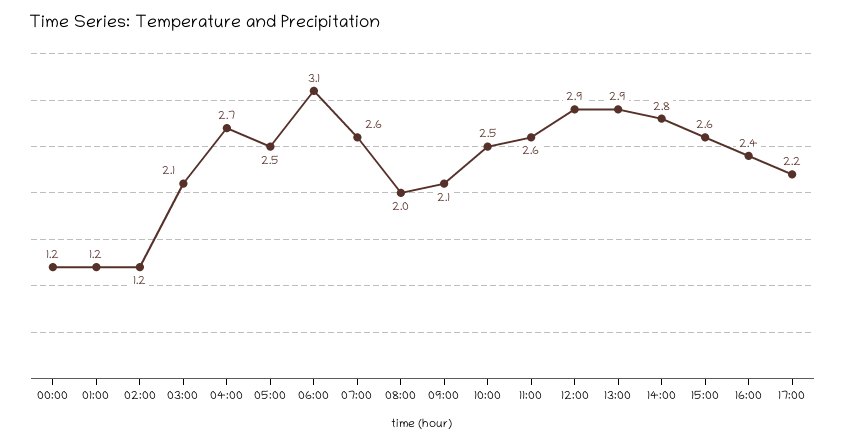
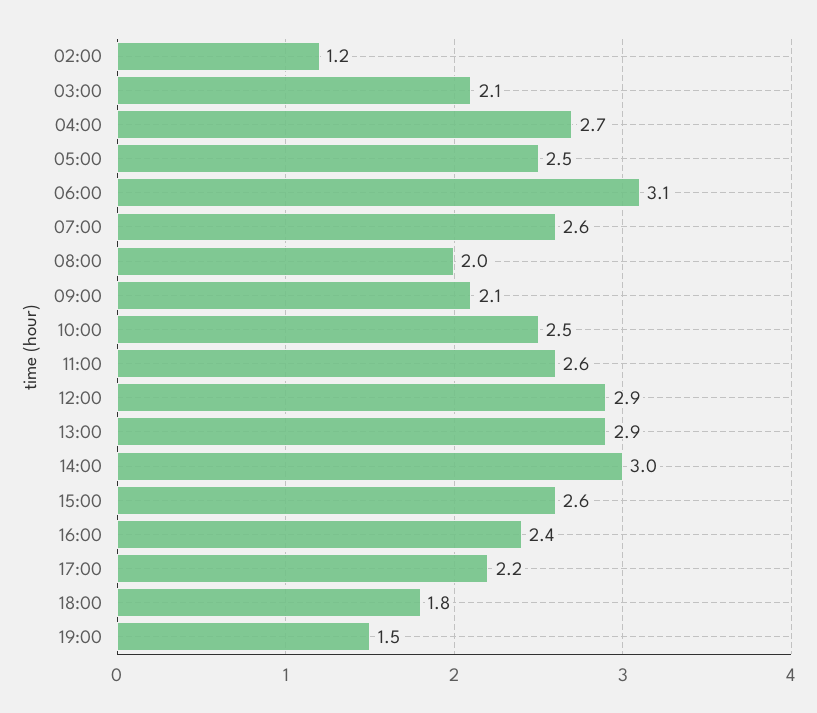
00:00: 1.2 -> none
01:00: 1.2 -> none
14:00: 2.8 -> 3
18:00: none -> 1.8
19:00: none -> 1.5

